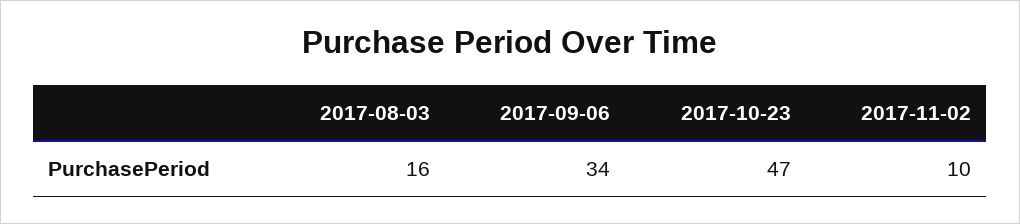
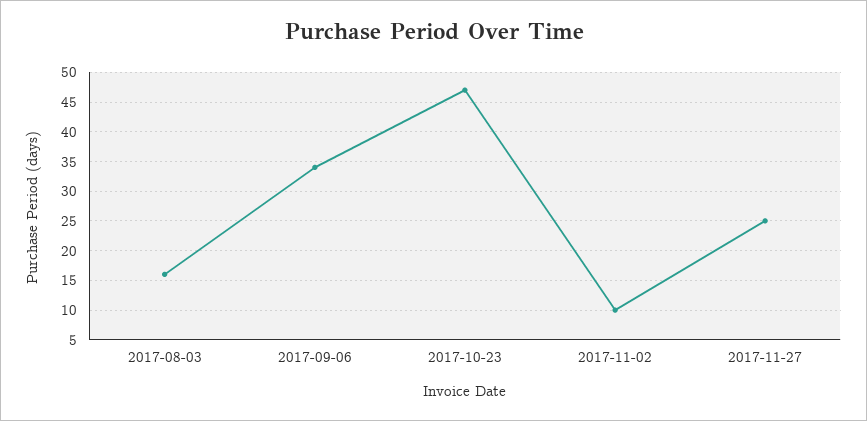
2017-11-27: none -> 25

